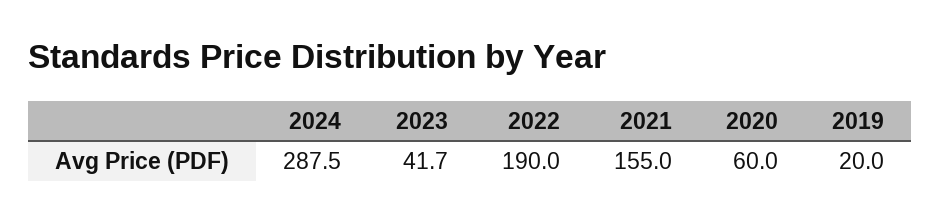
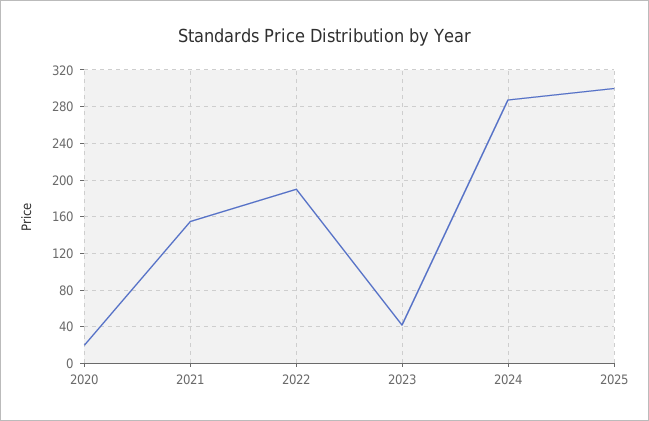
2020: 60 -> 20
2019: 20 -> none
2025: none -> 300

